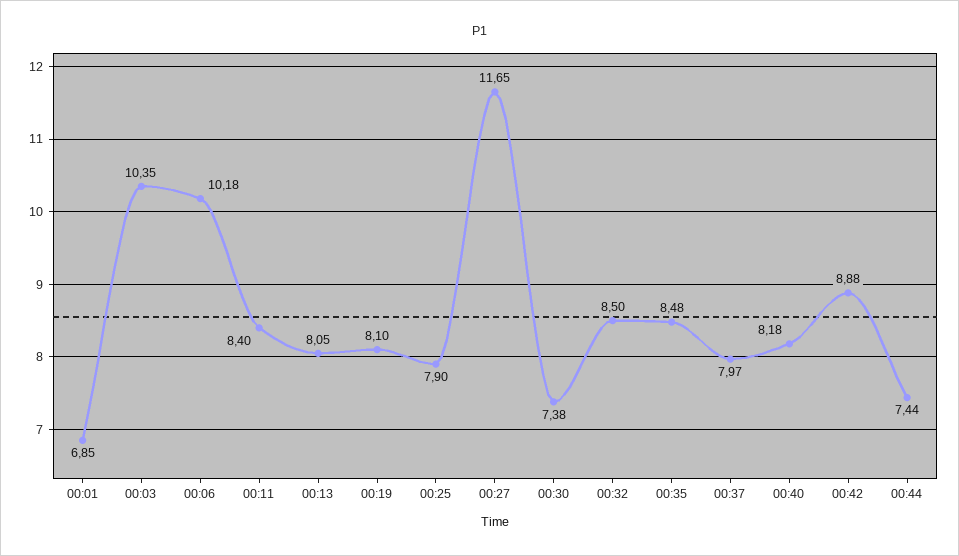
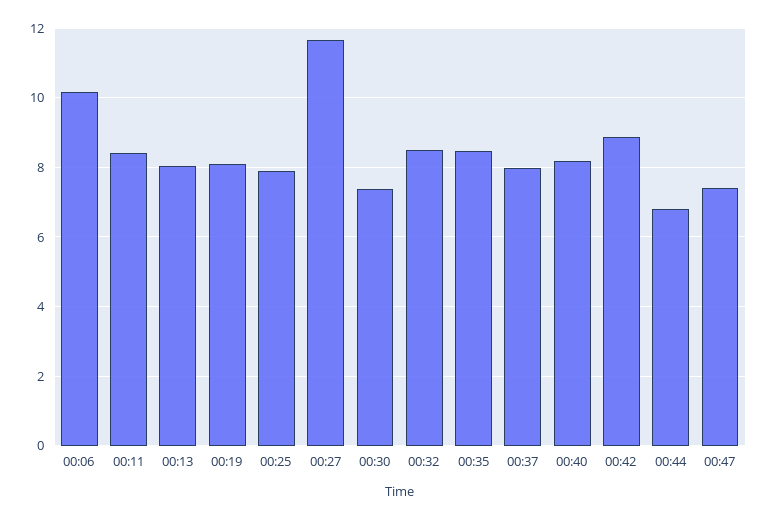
00:01: 6.85 -> none
00:03: 10.35 -> none
00:44: 7.44 -> 6.8
00:47: none -> 7.4

